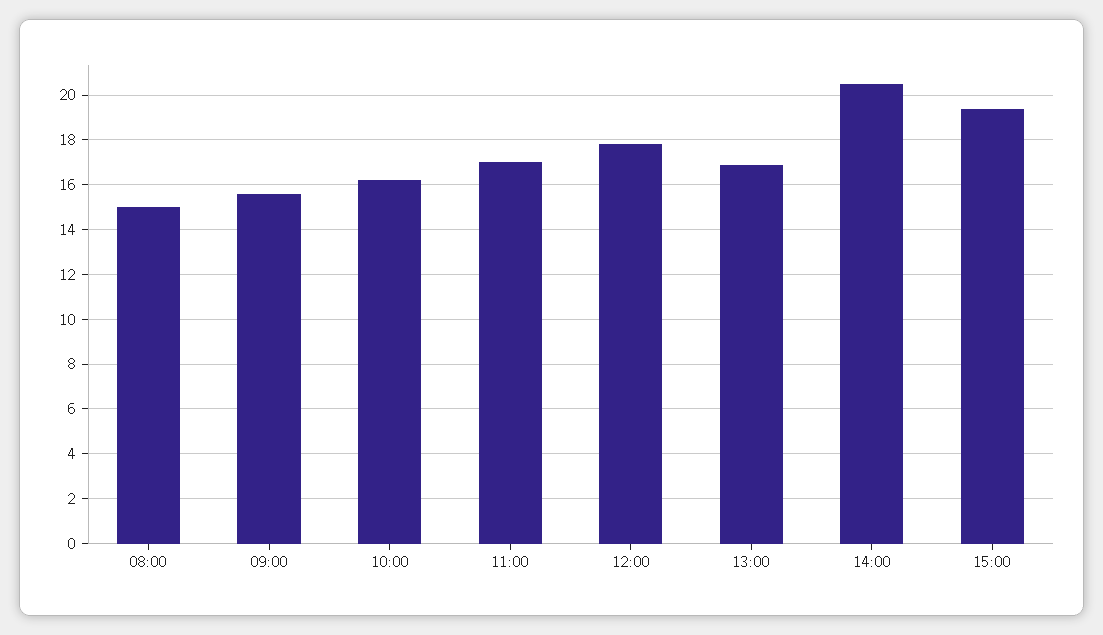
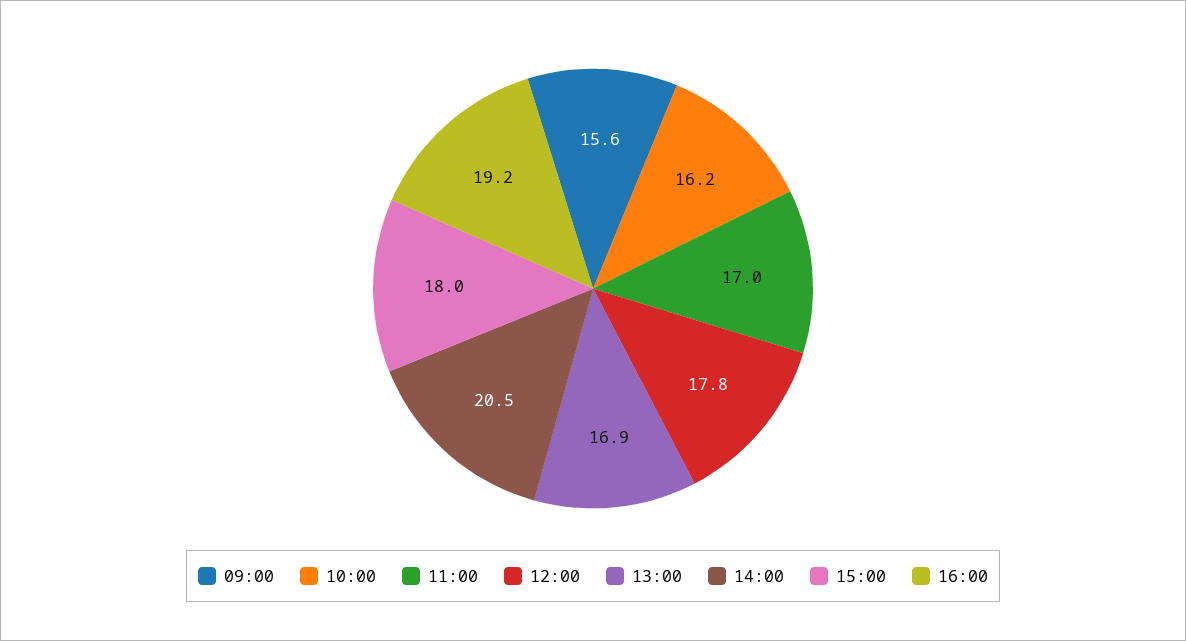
08:00: 15 -> none
15:00: 19.5 -> 18
16:00: none -> 19.2

